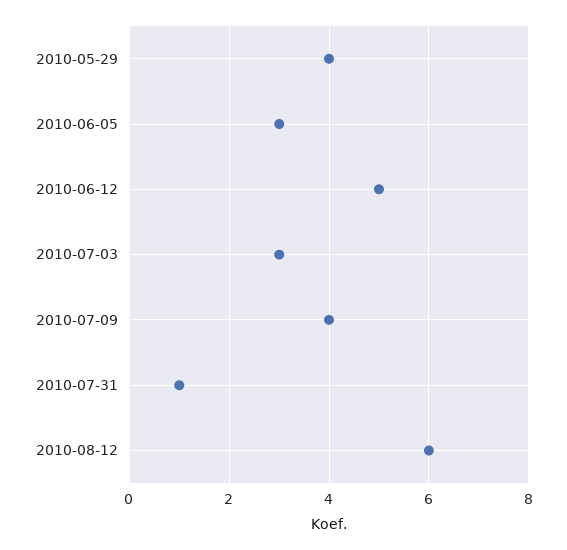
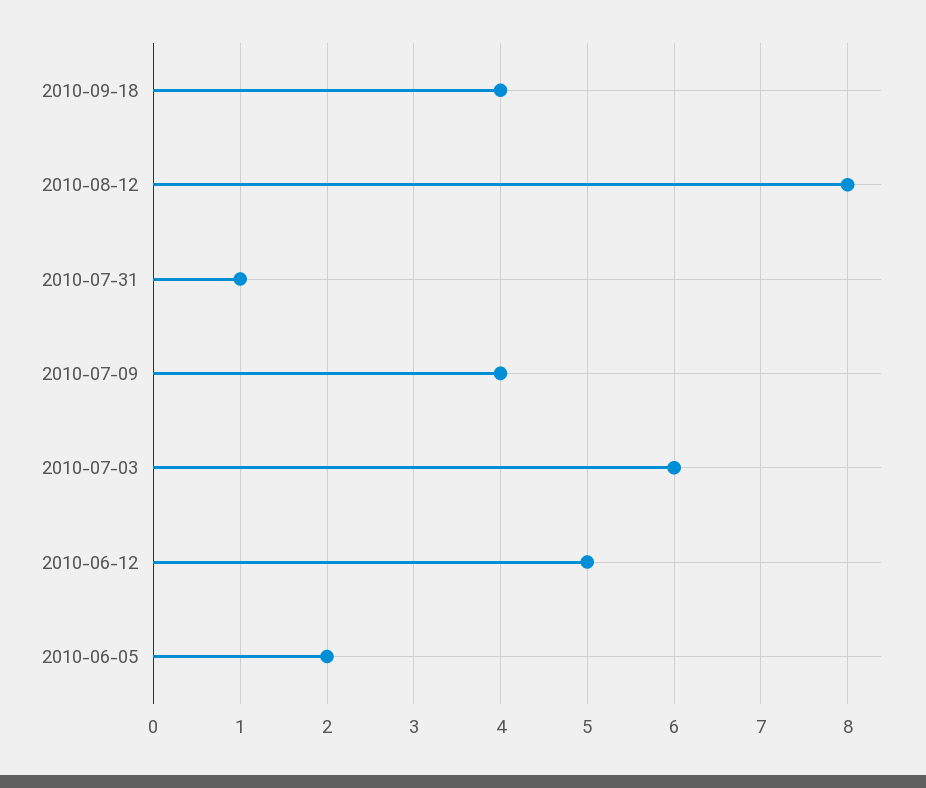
2010-05-29: 4 -> none
2010-06-05: 3 -> 2
2010-07-03: 3 -> 6
2010-08-12: 6 -> 8
2010-09-18: none -> 4

